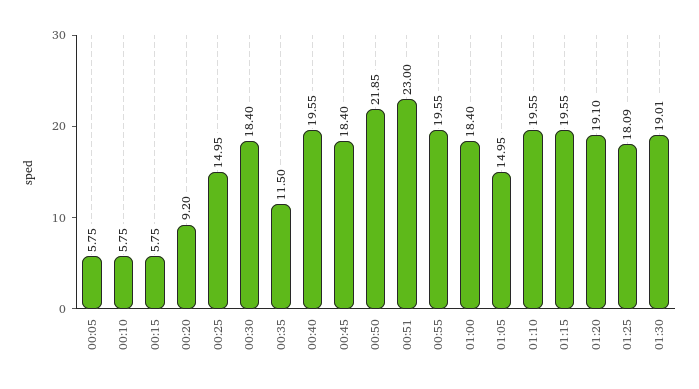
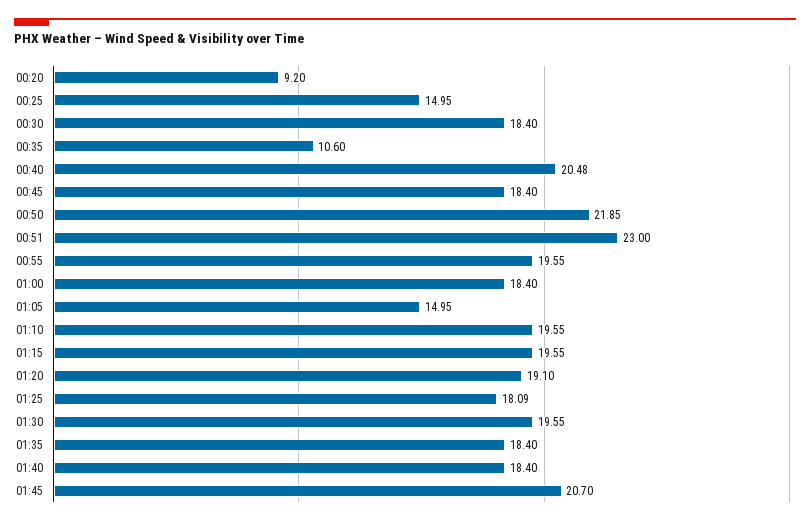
00:05: 5.75 -> none
00:10: 5.75 -> none
00:15: 5.75 -> none
00:35: 11.5 -> 10.6
00:40: 19.55 -> 20.48
01:30: 19.01 -> 19.55
01:35: none -> 18.4
01:40: none -> 18.4
01:45: none -> 20.7

